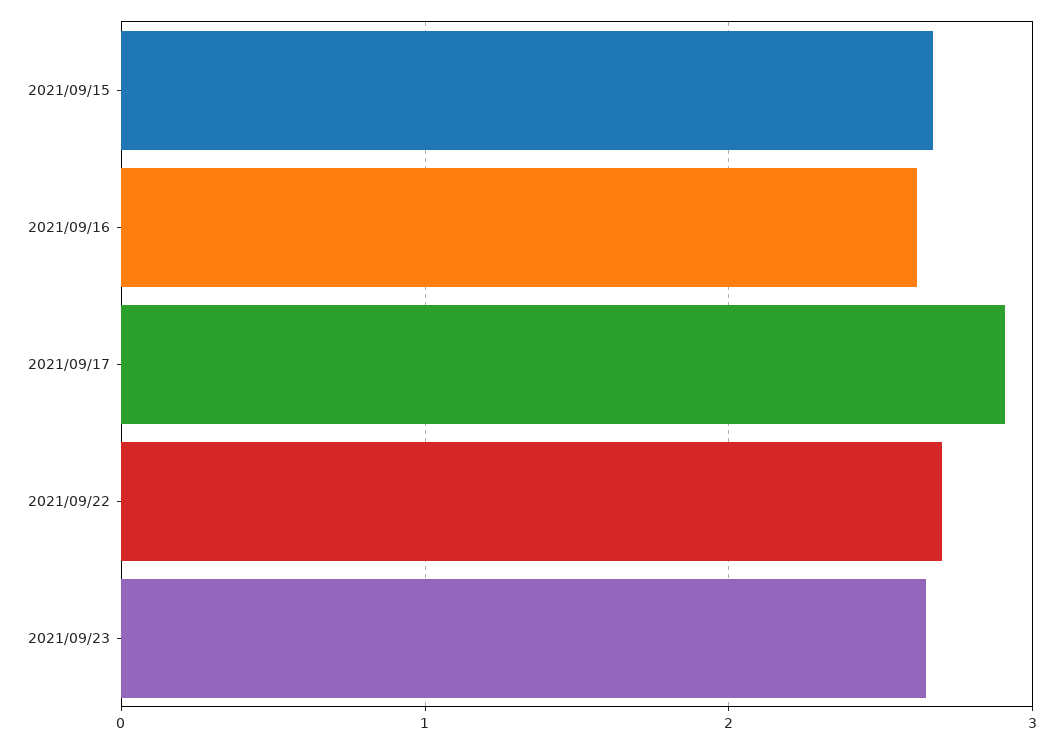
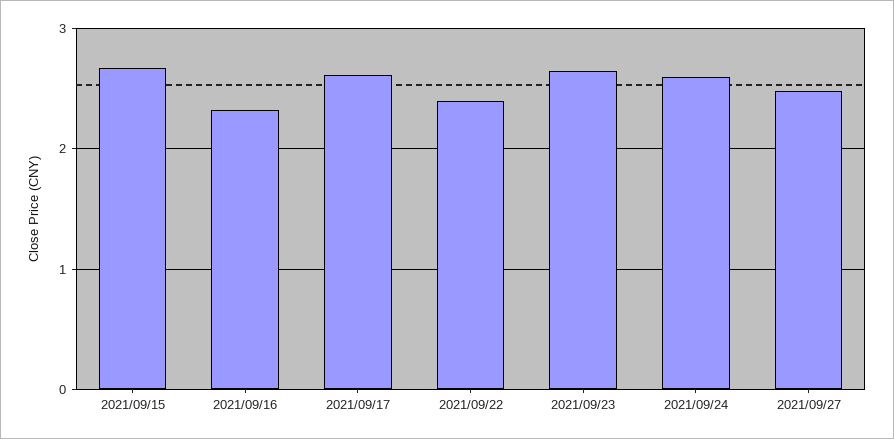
2021/09/16: 2.6 -> 2.3
2021/09/17: 2.9 -> 2.6
2021/09/22: 2.7 -> 2.4
2021/09/24: none -> 2.6
2021/09/27: none -> 2.5

